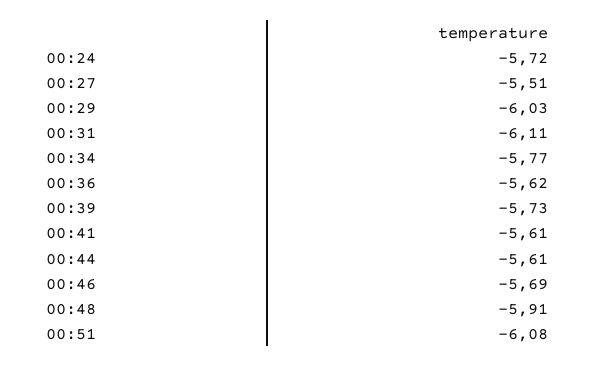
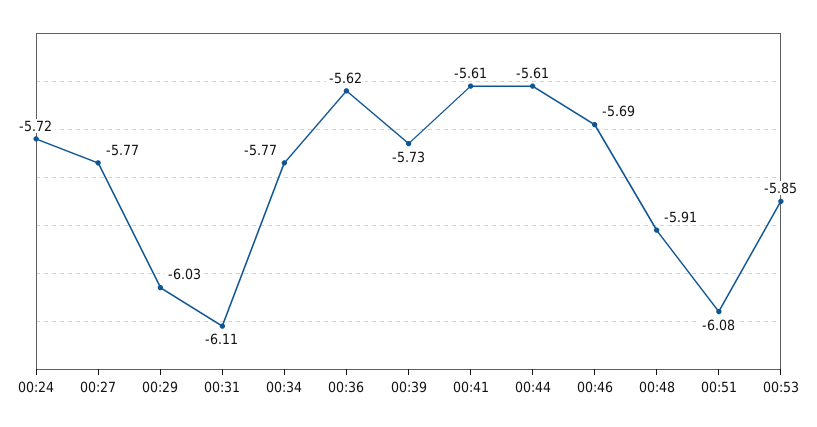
00:27: -5.51 -> -5.77
00:53: none -> -5.85

